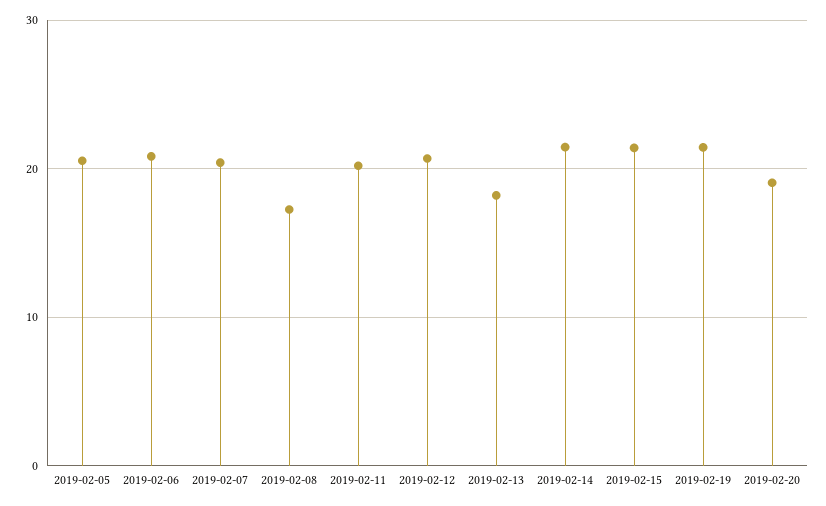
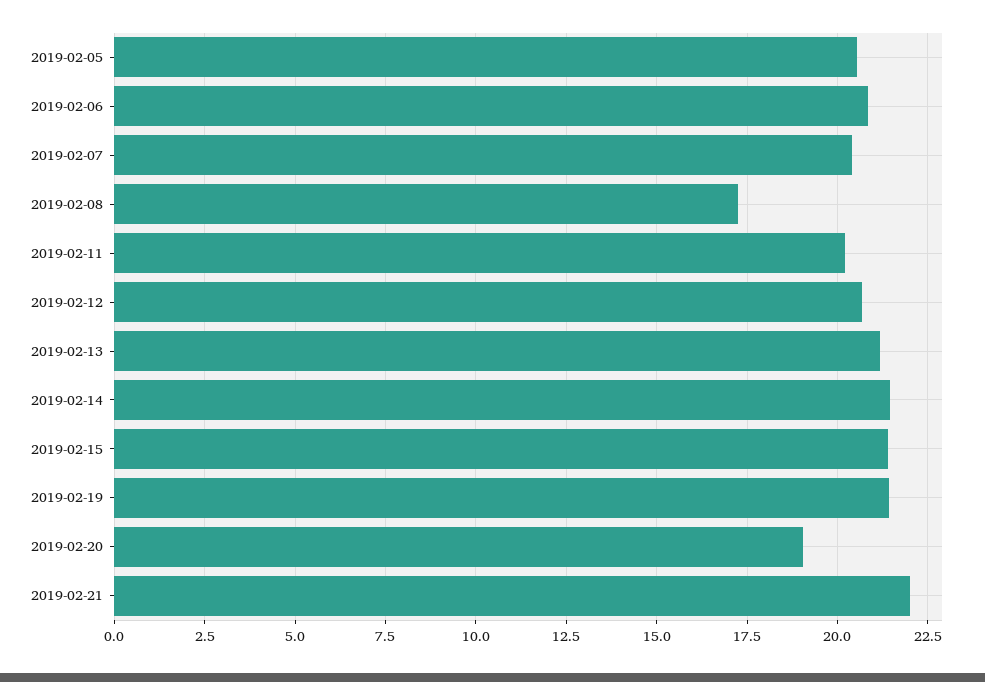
2019-02-13: 18 -> 21.25
2019-02-21: none -> 22

